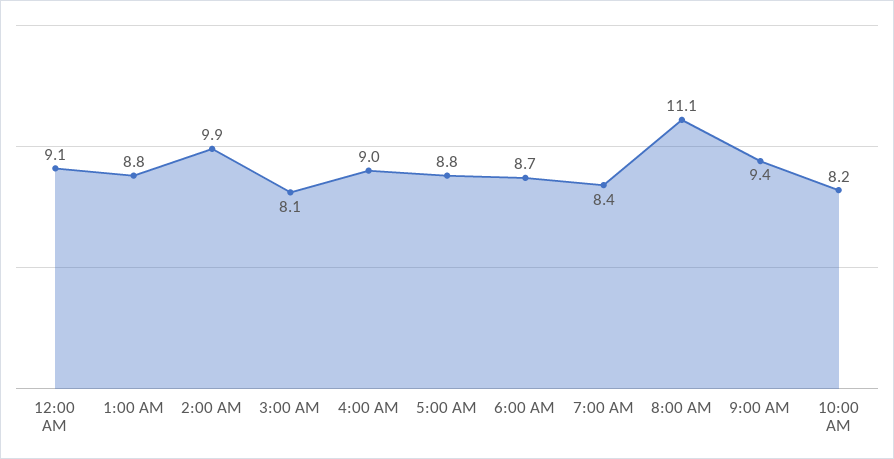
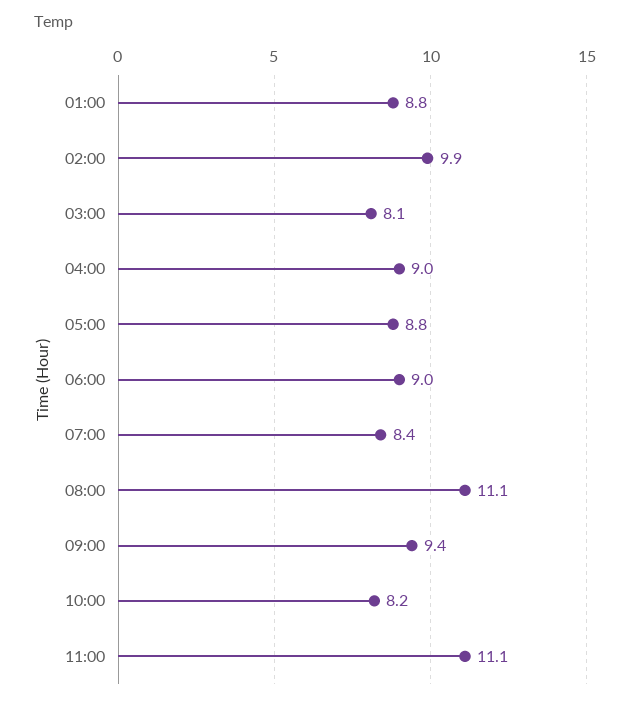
12:00 AM: 9.1 -> none
6:00 AM: 8.7 -> 9
11:00: none -> 11.1

